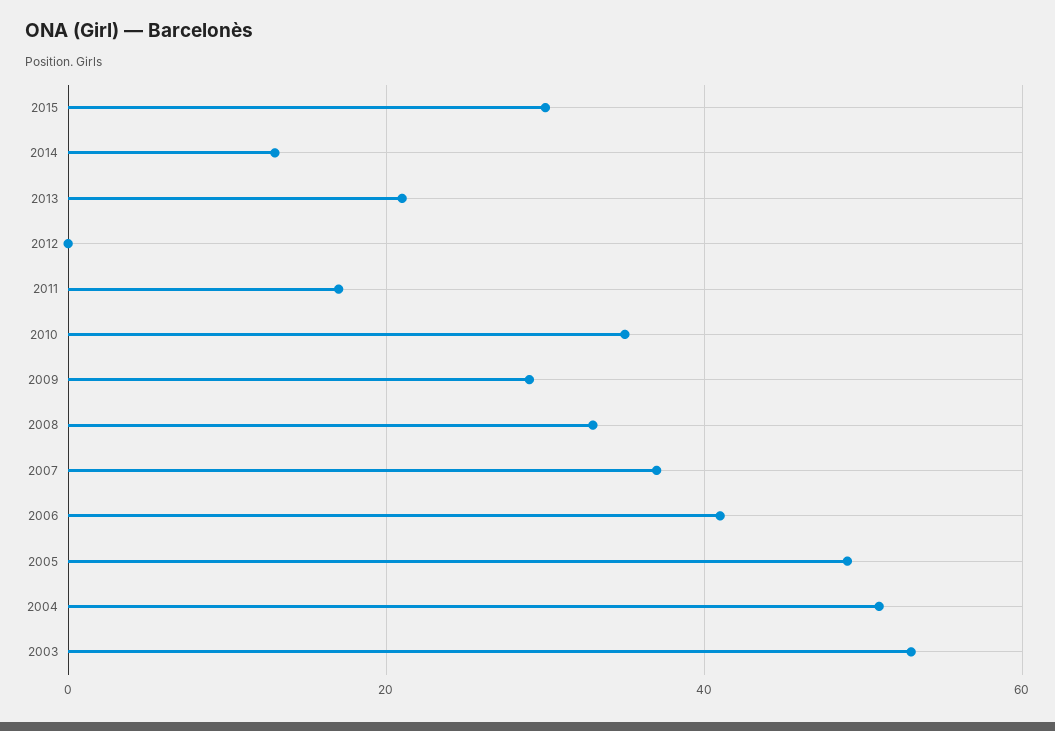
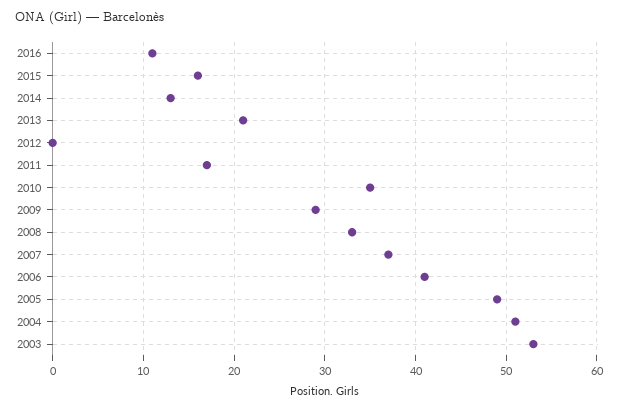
2015: 30 -> 16
2016: none -> 11

